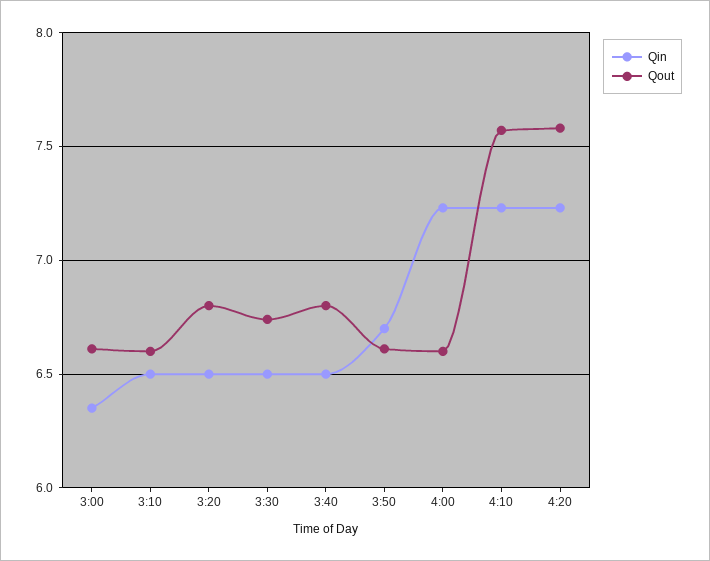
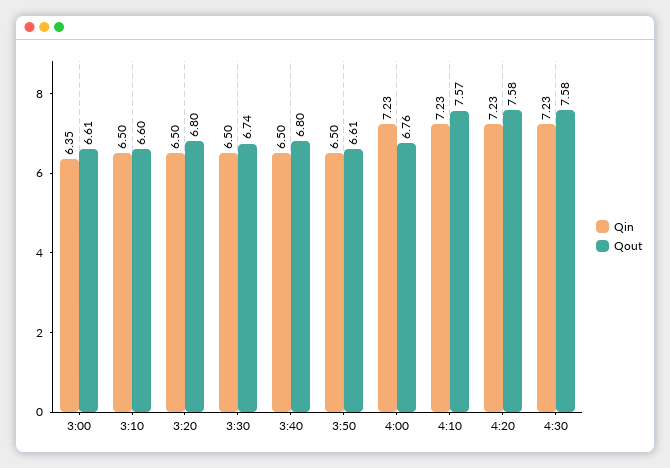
Qin, 3:50: 6.7 -> 6.5
Qout, 4:00: 6.6 -> 6.76
Qin, 4:30: none -> 7.23
Qout, 4:30: none -> 7.58

